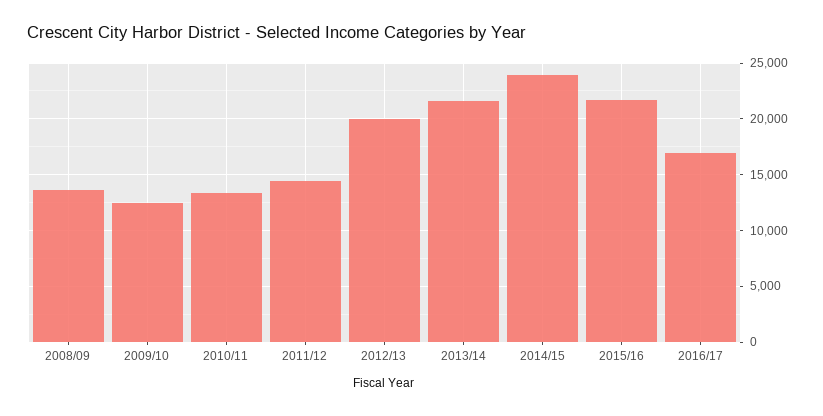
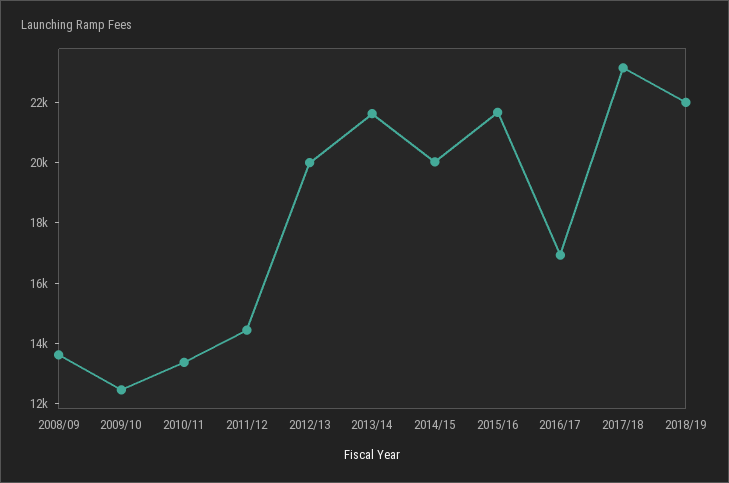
2014/15: 24000 -> 20000
2017/18: none -> 23000
2018/19: none -> 22000

